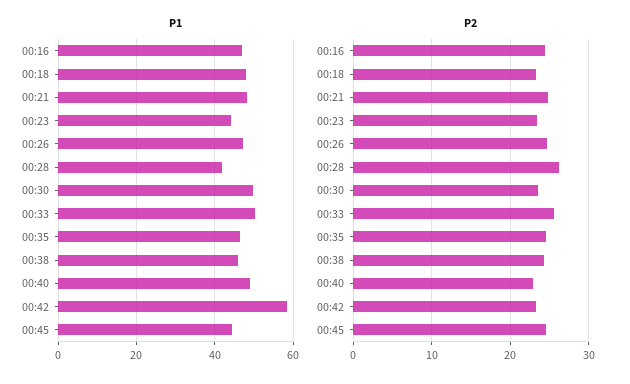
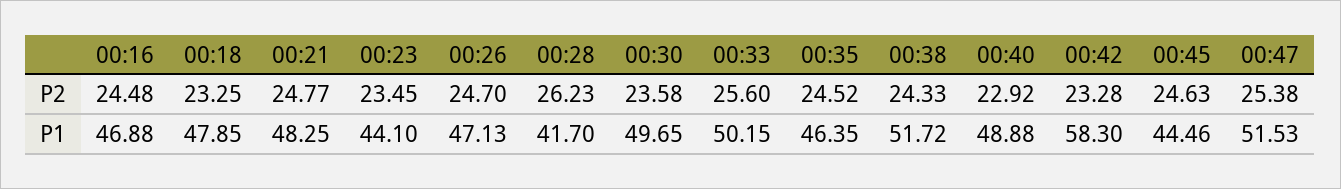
P1, 00:38: 46 -> 51.72
P2, 00:47: none -> 25.38
P1, 00:47: none -> 51.53

